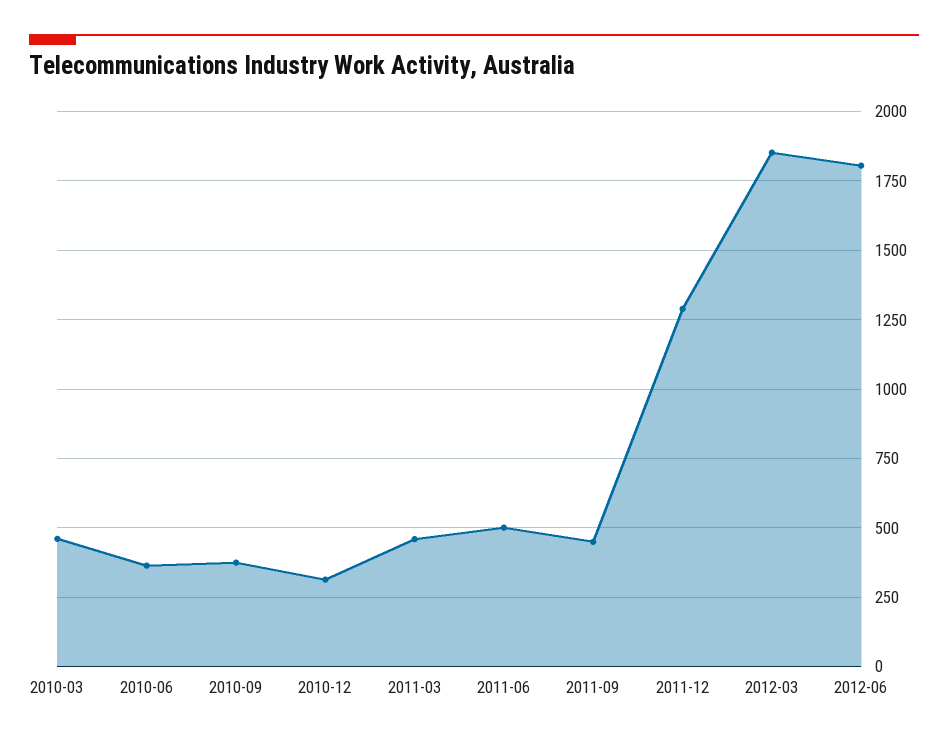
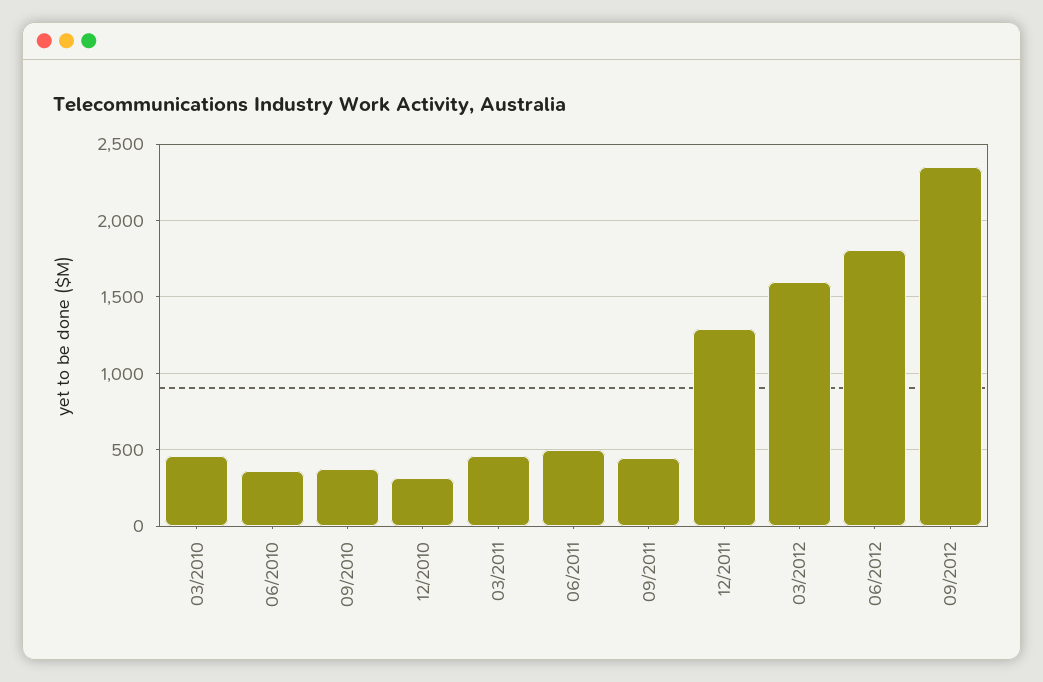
2012-03: 1850 -> 1600
09/2012: none -> 2350

